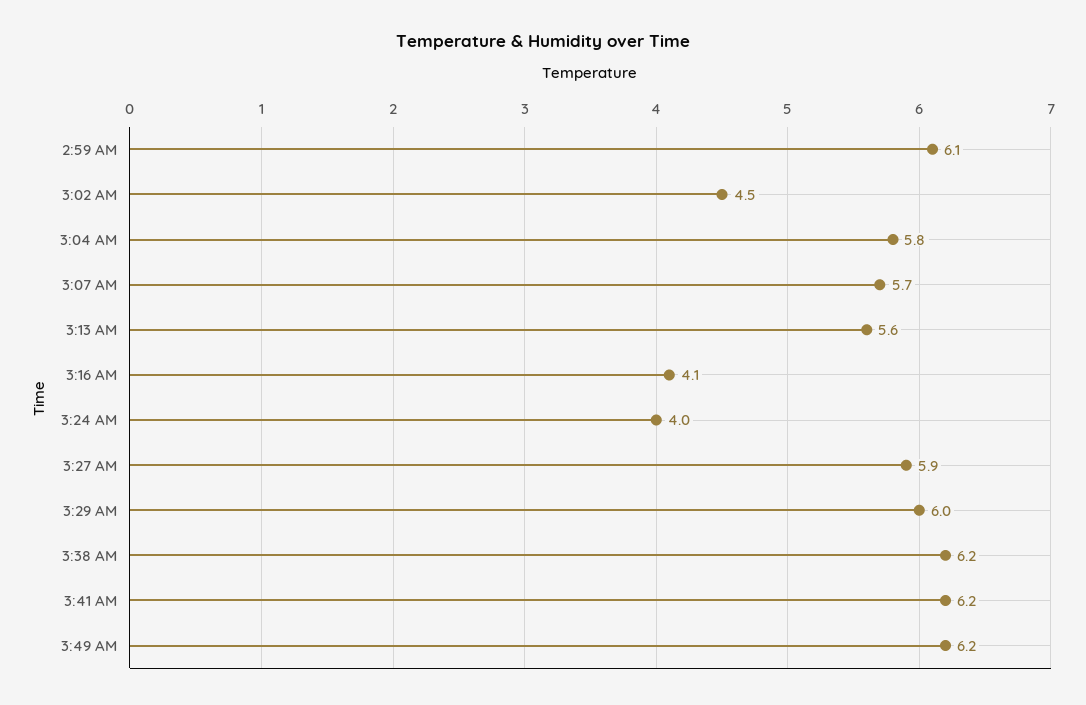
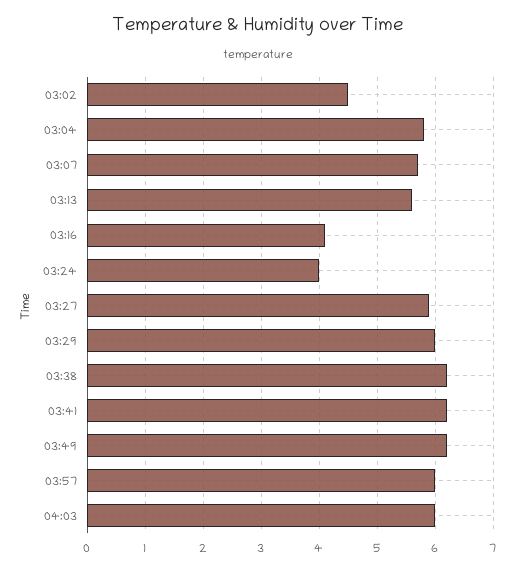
2:59 AM: 6.1 -> none
03:57: none -> 6
04:03: none -> 6

